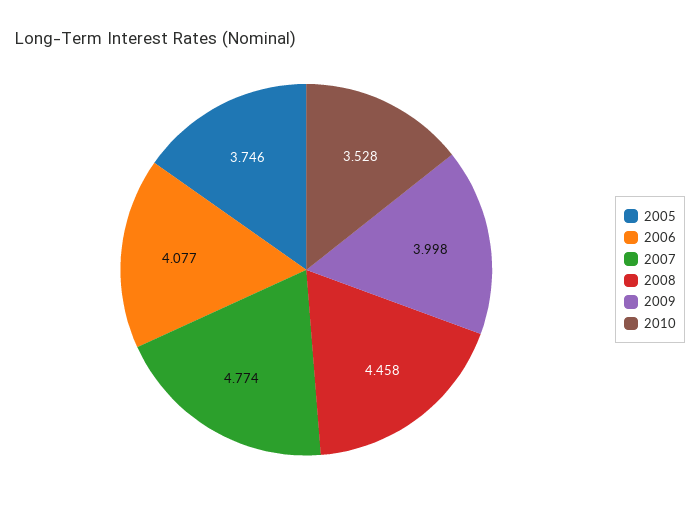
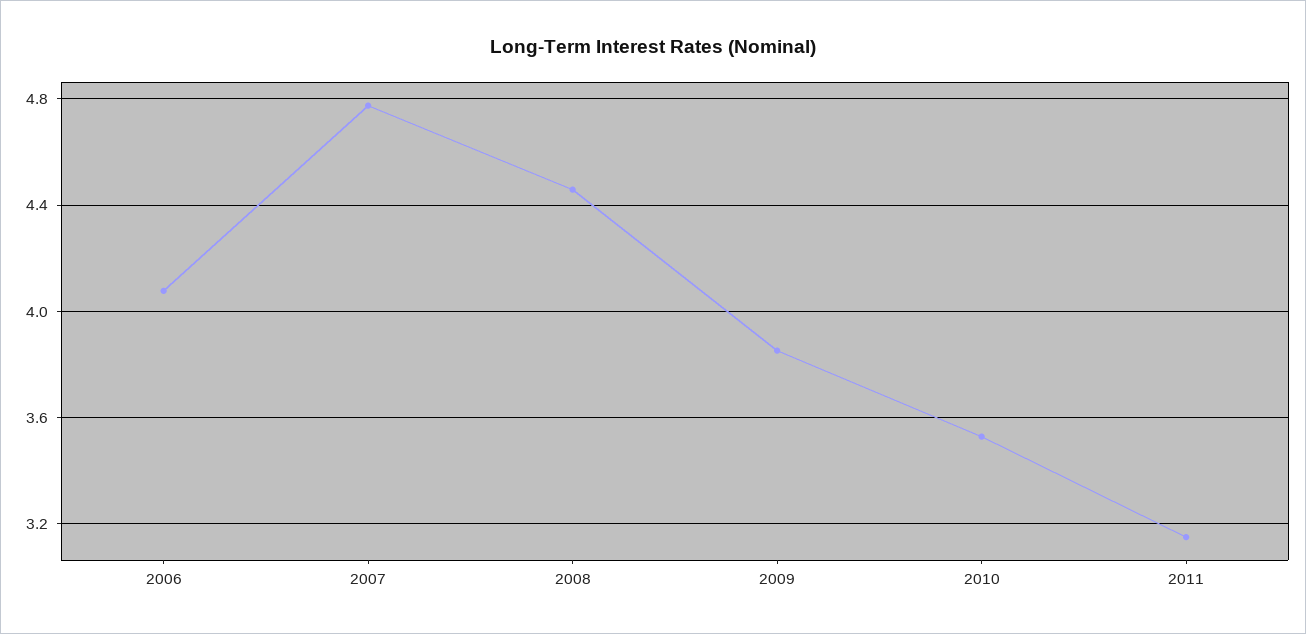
2005: 3.746 -> none
2009: 3.998 -> 3.85
2011: none -> 3.15

